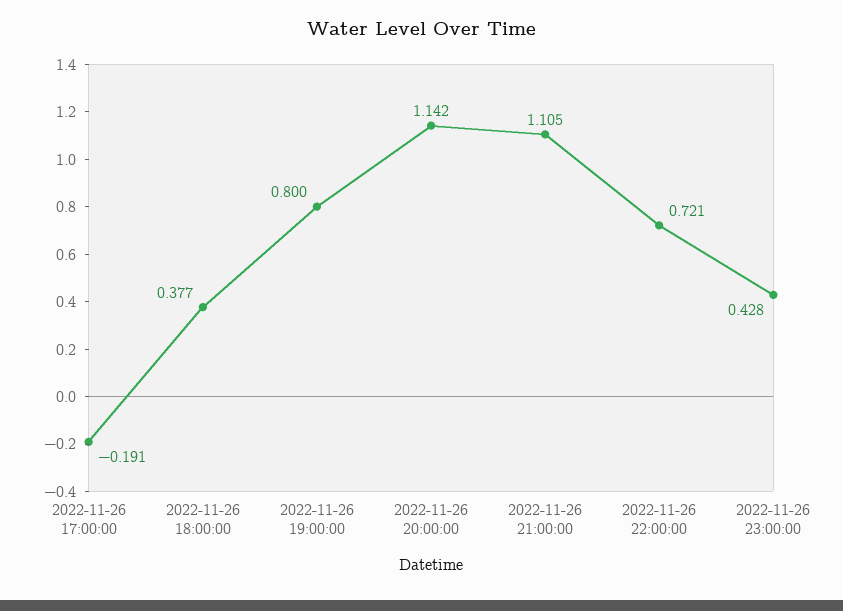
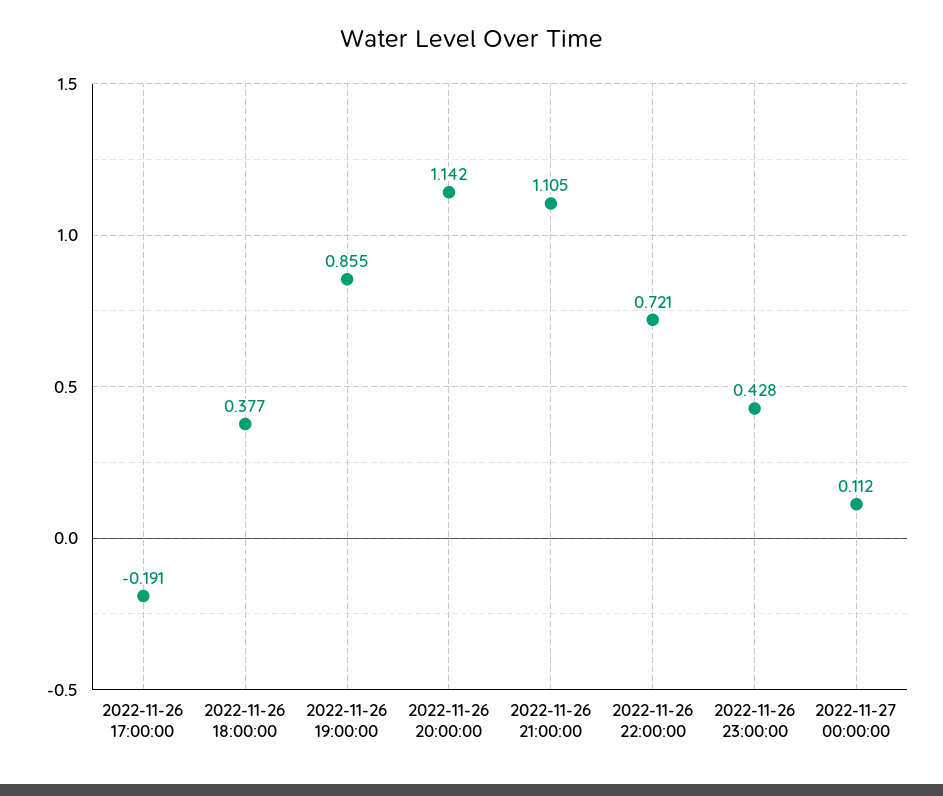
2022-11-26 19:00:00: 0.8 -> 0.855
2022-11-27 00:00:00: none -> 0.112

